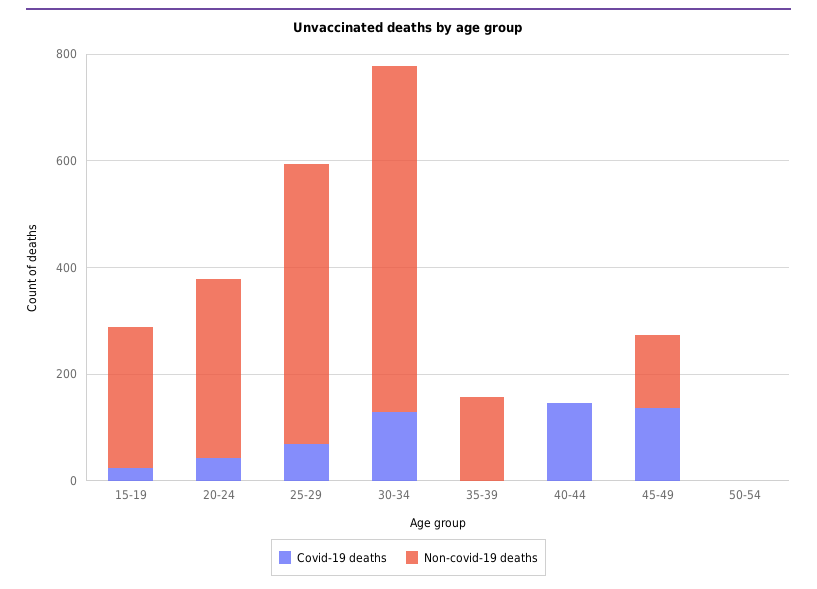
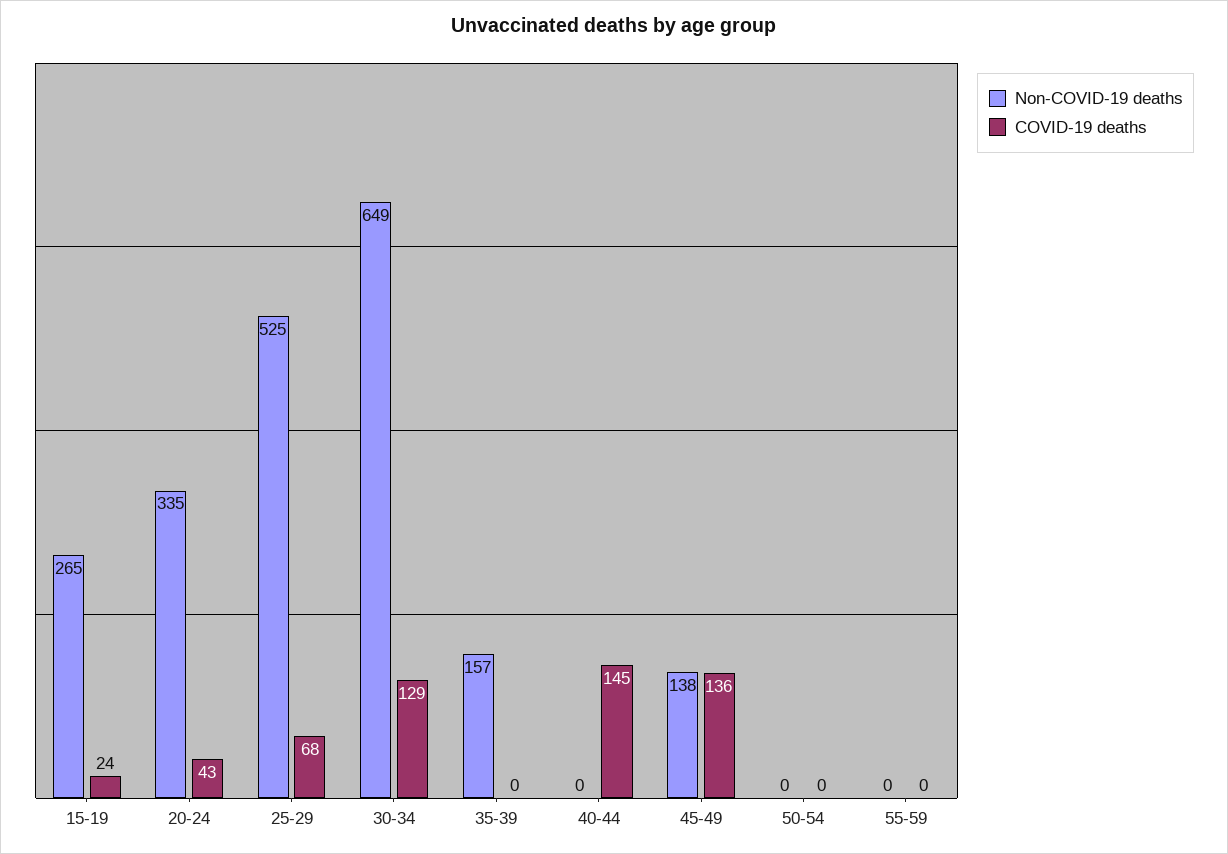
Non-covid-19 deaths, 55-59: none -> 0
Covid-19 deaths, 55-59: none -> 0

